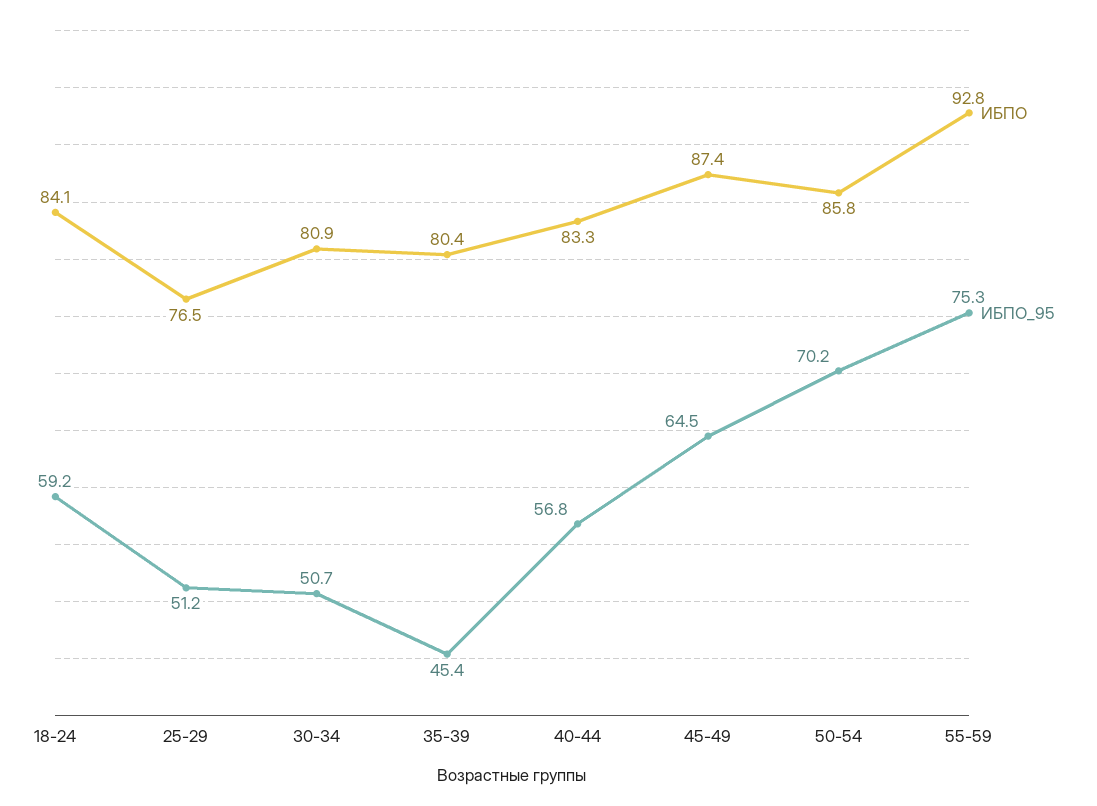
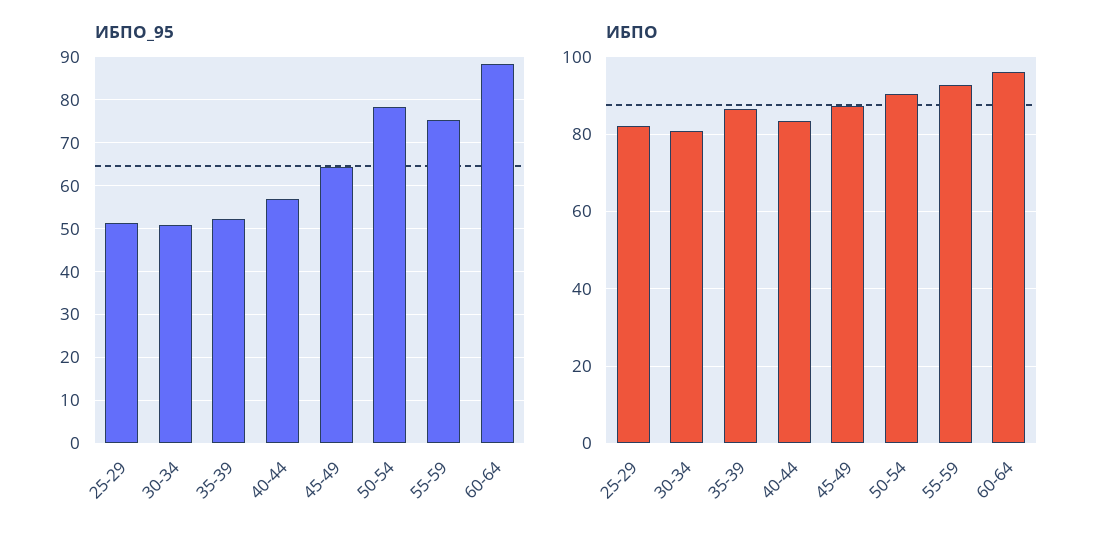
ИБПО, 18-24: 84.1 -> none
ИБПО_95, 18-24: 59.2 -> none
ИБПО, 25-29: 76.5 -> 82
ИБПО, 35-39: 80.4 -> 86
ИБПО_95, 35-39: 45.4 -> 52
ИБПО, 50-54: 85.8 -> 90
ИБПО_95, 50-54: 70.2 -> 78
ИБПО_95, 60-64: none -> 88
ИБПО, 60-64: none -> 96

